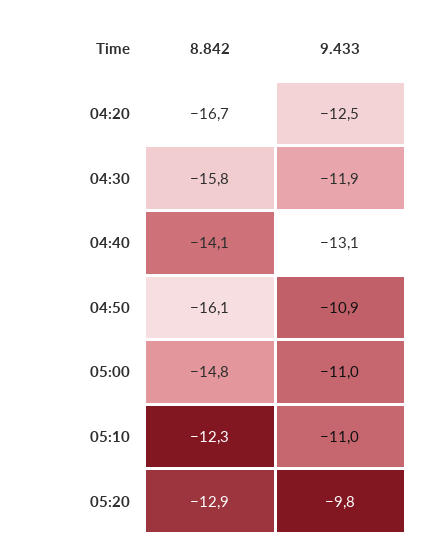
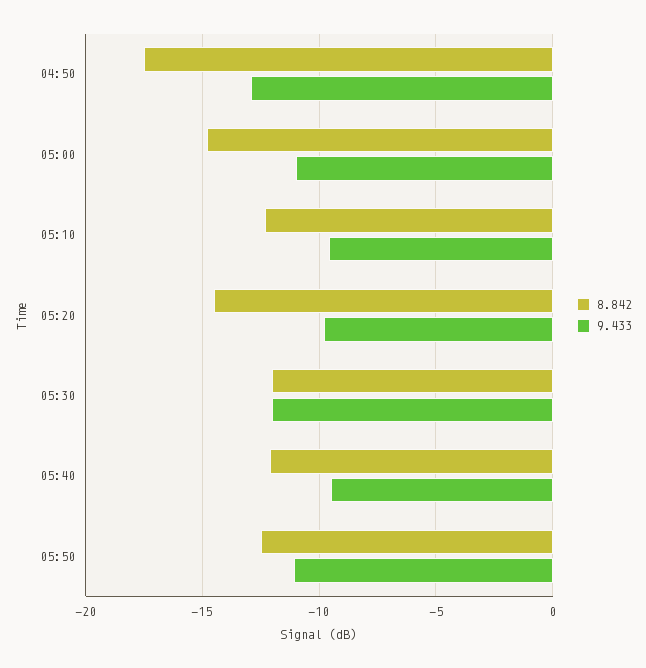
8.842, 04:20: -16.7 -> none
9.433, 04:20: -12.5 -> none
8.842, 04:30: -15.8 -> none
9.433, 04:30: -11.9 -> none
8.842, 04:40: -14.1 -> none
9.433, 04:40: -13.1 -> none
8.842, 04:50: -16.1 -> -17.5
9.433, 04:50: -10.9 -> -13
9.433, 05:10: -11 -> -9.5
8.842, 05:20: -12.9 -> -14.5
8.842, 05:30: none -> -12
9.433, 05:30: none -> -12
8.842, 05:40: none -> -12
9.433, 05:40: none -> -9.5
8.842, 05:50: none -> -12.5
9.433, 05:50: none -> -11

